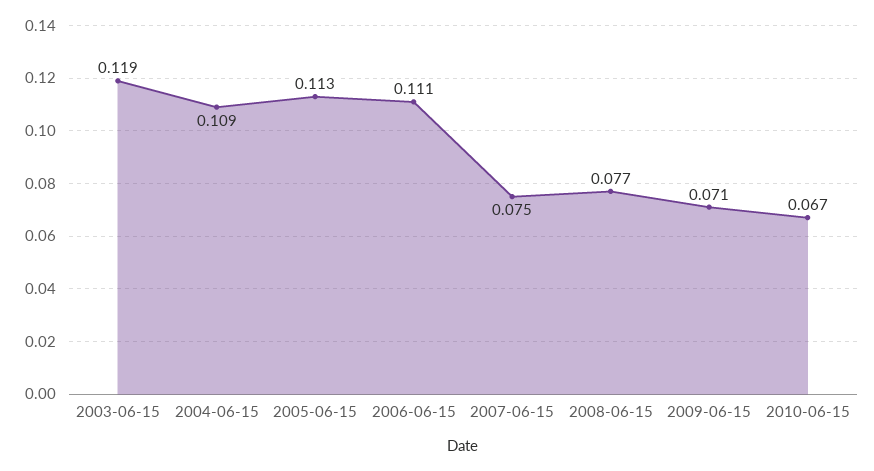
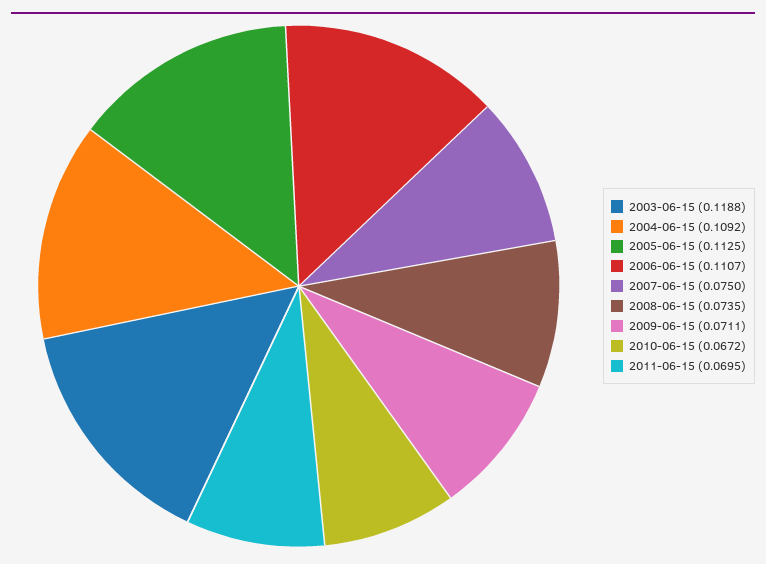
2008-06-15: 0.077 -> 0.0735
2011-06-15: none -> 0.0695

